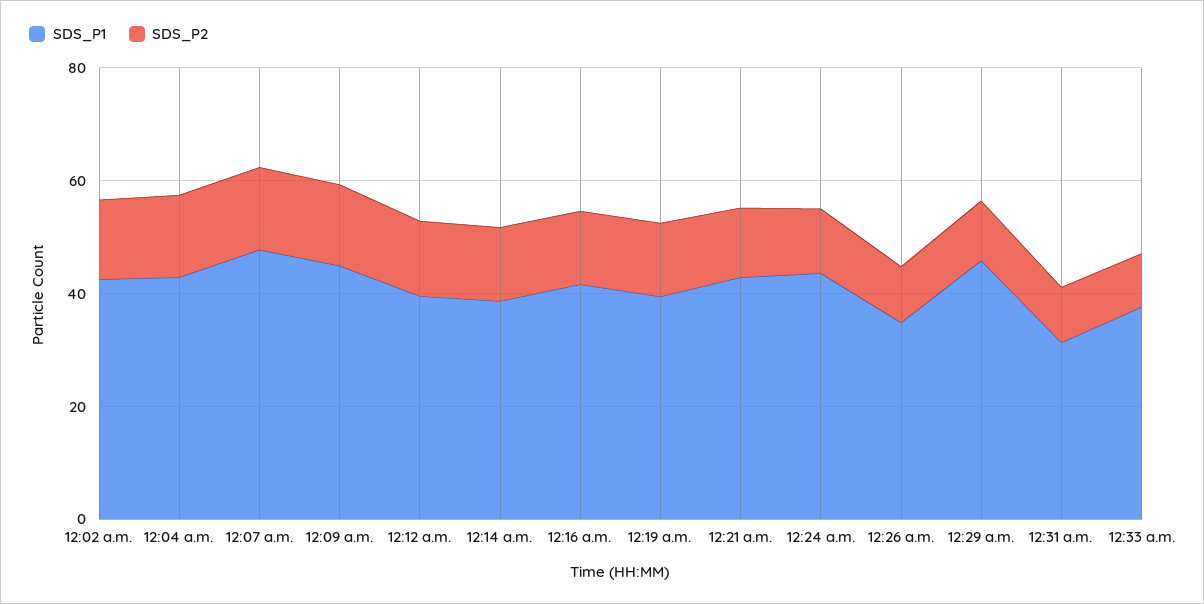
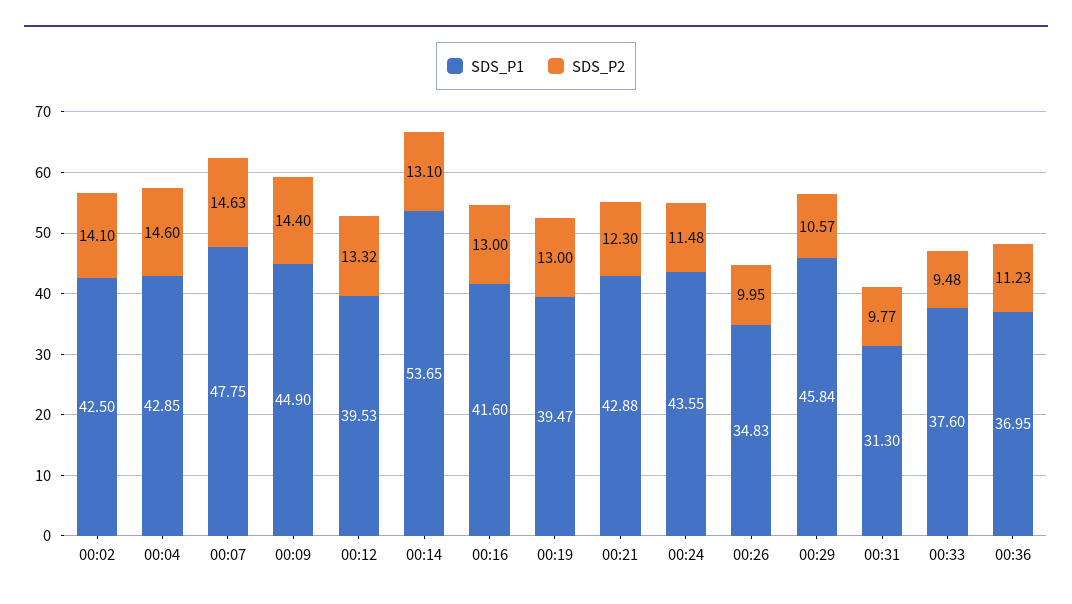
SDS_P1, 12:14 a.m.: 40 -> 53.65
SDS_P1, 00:36: none -> 36.95
SDS_P2, 00:36: none -> 11.23

